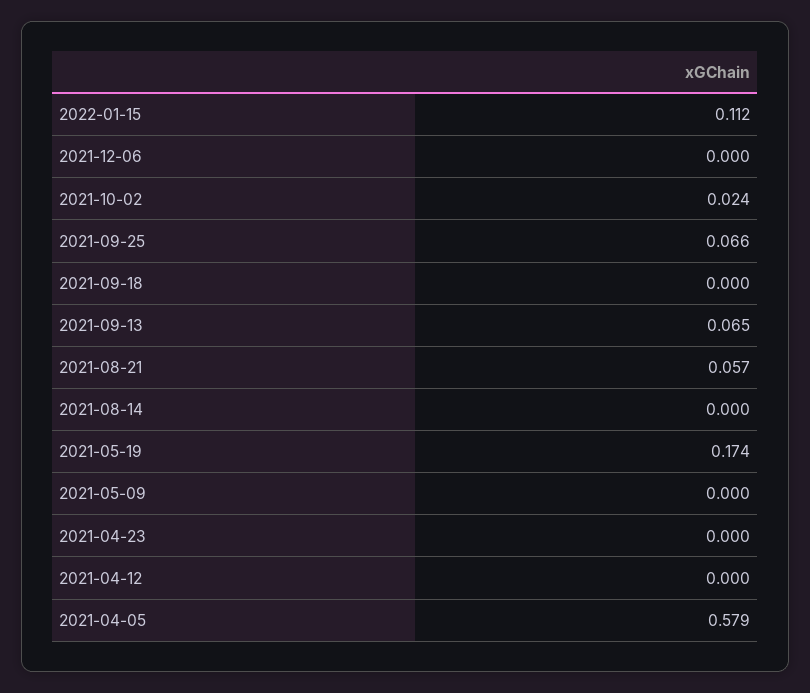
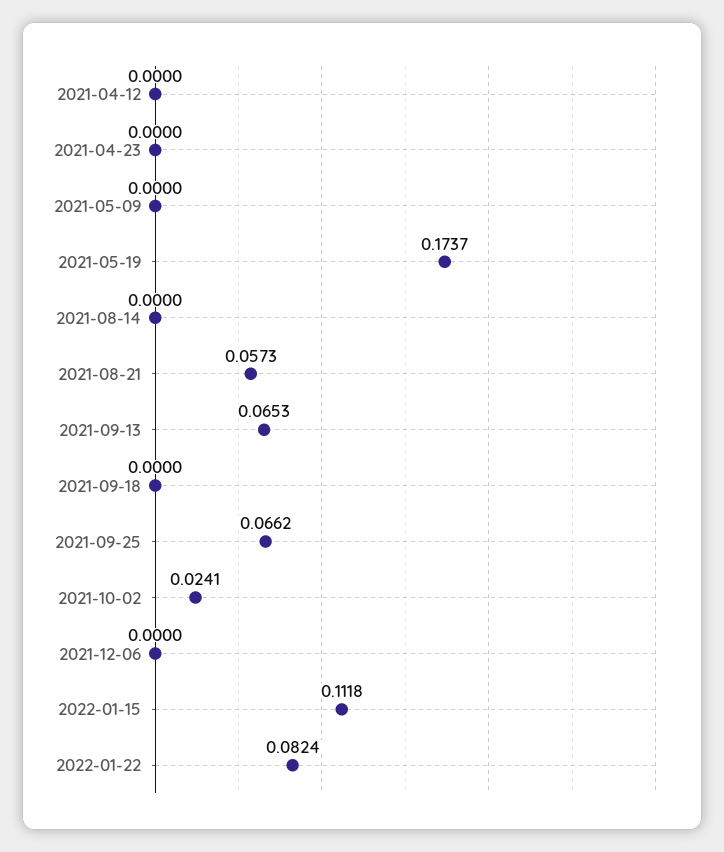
2021-04-05: 0.579 -> none
2022-01-22: none -> 0.0824

